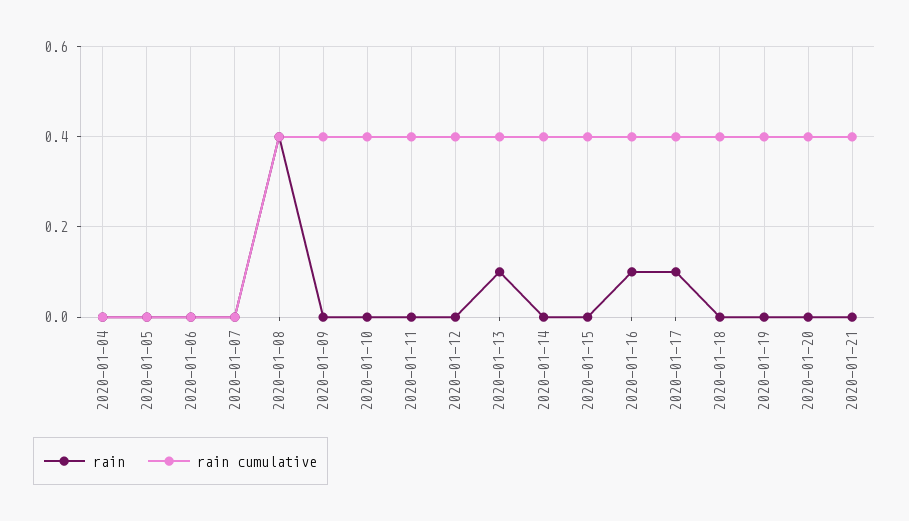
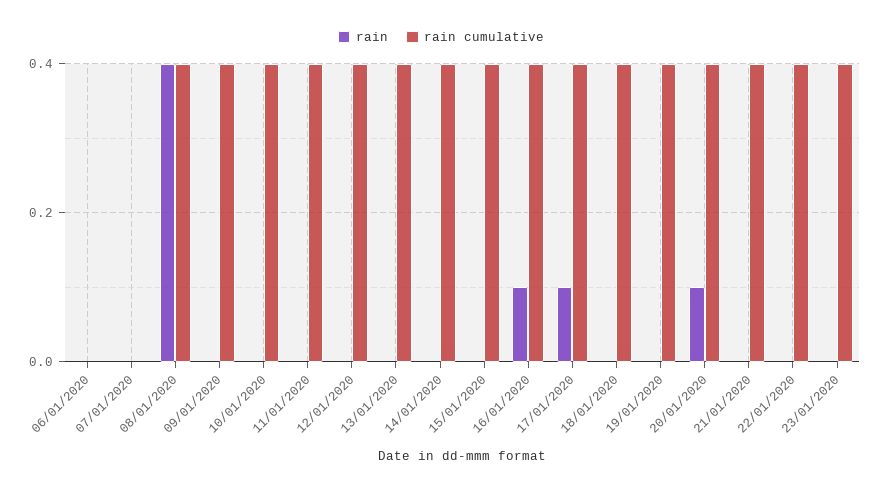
rain, 2020-01-04: 0 -> none
rain cumulative, 2020-01-04: 0 -> none
rain, 2020-01-05: 0 -> none
rain cumulative, 2020-01-05: 0 -> none
rain, 2020-01-13: 0.1 -> 0
rain, 2020-01-20: 0 -> 0.1
rain, 22/01/2020: none -> 0
rain cumulative, 22/01/2020: none -> 0.4
rain, 23/01/2020: none -> 0
rain cumulative, 23/01/2020: none -> 0.4

